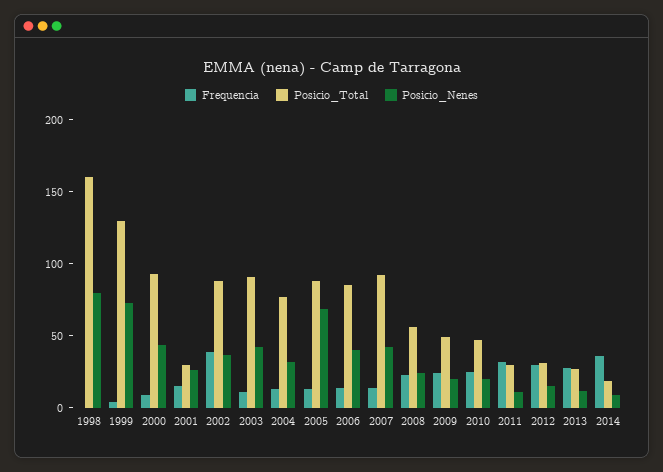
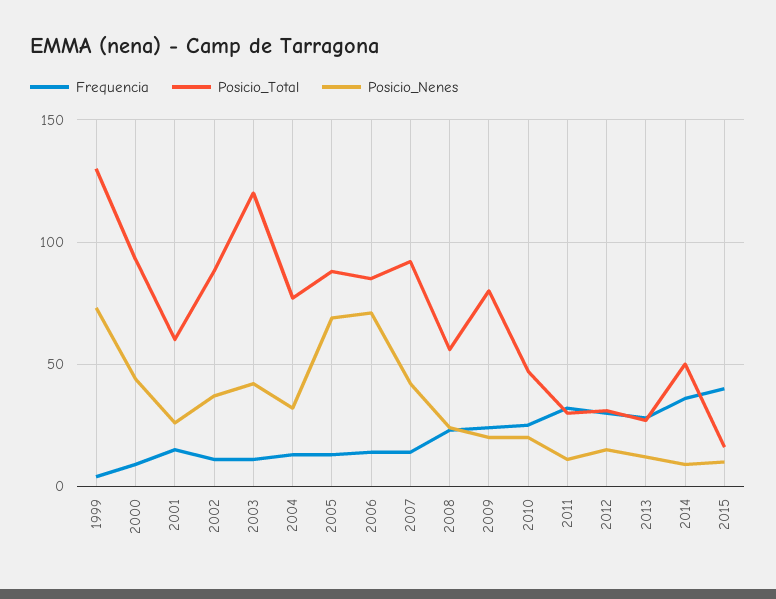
Frequencia, 1998: 0 -> none
Posicio_Total, 1998: 160 -> none
Posicio_Nenes, 1998: 80 -> none
Posicio_Total, 2001: 30 -> 60
Frequencia, 2002: 40 -> 10
Posicio_Total, 2003: 90 -> 120
Posicio_Nenes, 2006: 40 -> 70
Posicio_Total, 2009: 50 -> 80
Posicio_Total, 2014: 20 -> 50
Frequencia, 2015: none -> 40
Posicio_Total, 2015: none -> 15
Posicio_Nenes, 2015: none -> 10

